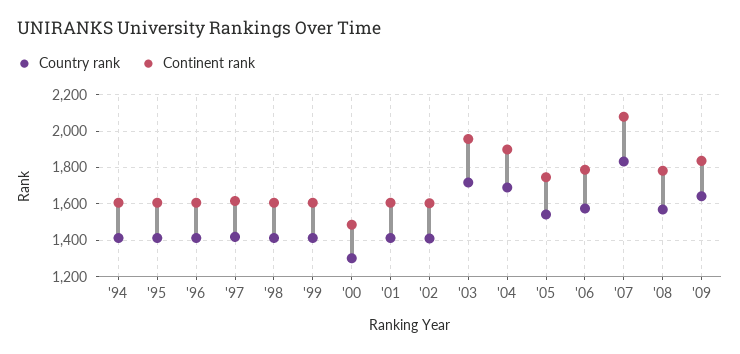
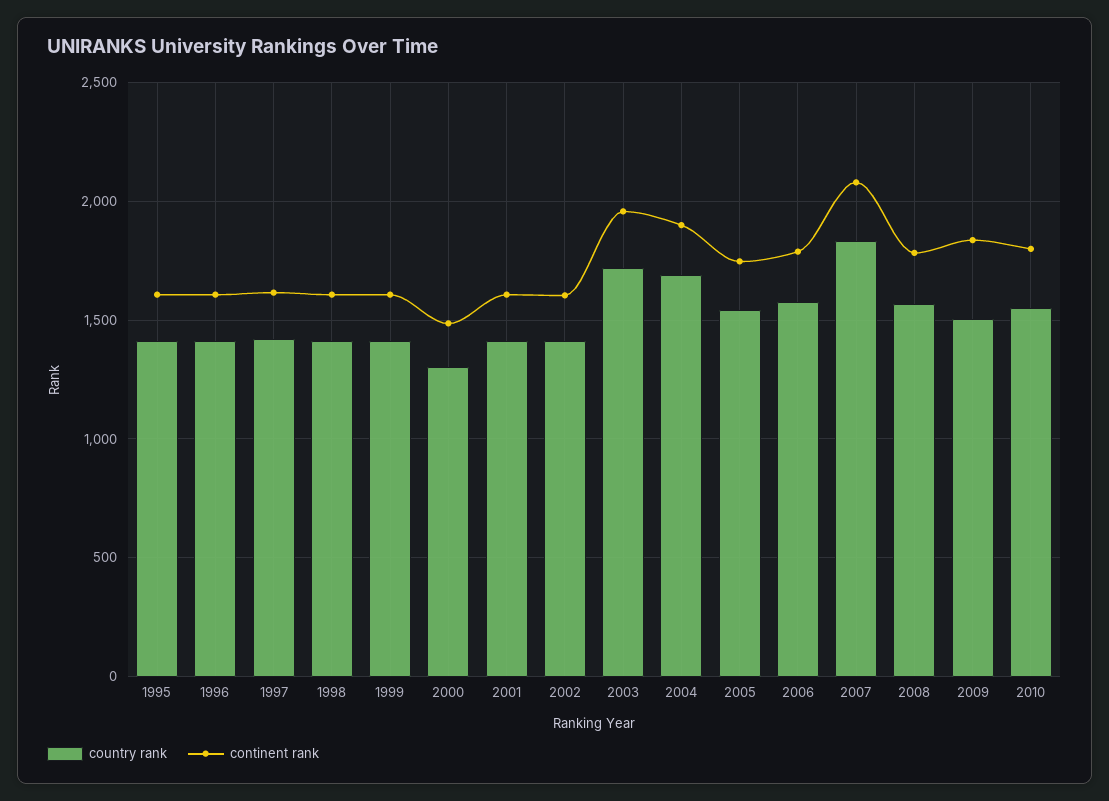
Country rank, '94: 1400 -> none
Continent rank, '94: 1600 -> none
Country rank, '09: 1650 -> 1500
Country rank, 2010: none -> 1550
Continent rank, 2010: none -> 1800

